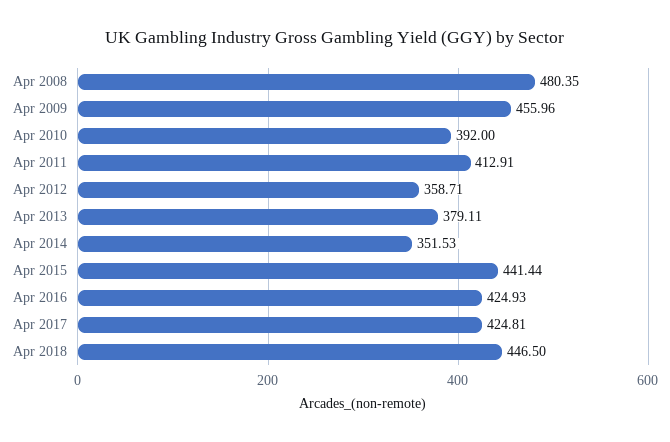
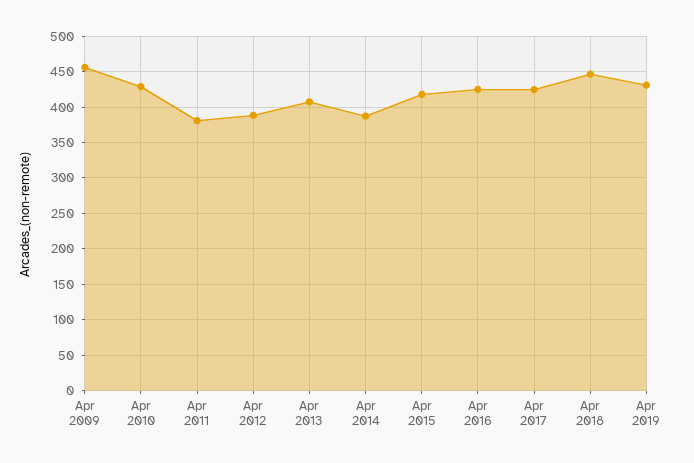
Apr 2008: 480.35 -> none
Apr 2010: 392 -> 430
Apr 2011: 412.91 -> 380
Apr 2012: 358.71 -> 390
Apr 2013: 379.11 -> 410
Apr 2014: 351.53 -> 390
Apr 2015: 441.44 -> 420
Apr 2019: none -> 430

